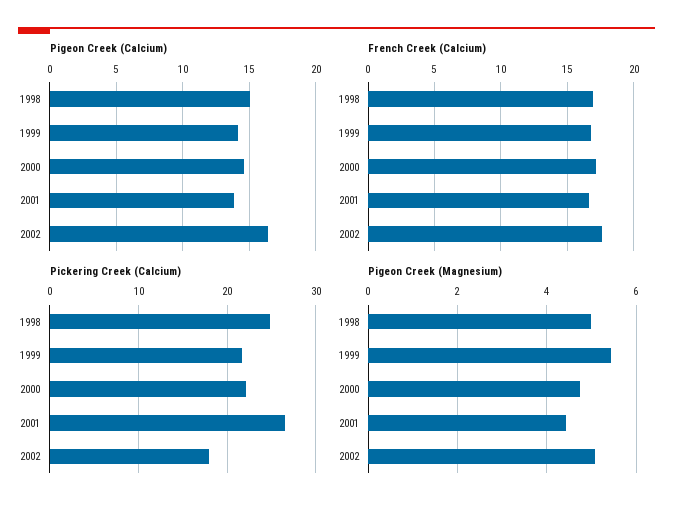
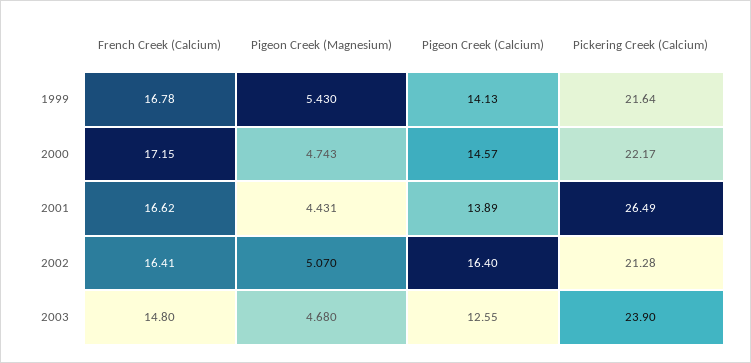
Pigeon Creek (Calcium), 1998: 15 -> none
French Creek (Calcium), 1998: 17 -> none
French Creek (Calcium), 2002: 17.5 -> 16.41
Pickering Creek (Calcium), 1998: 25 -> none
Pickering Creek (Calcium), 2002: 18 -> 21.28
Pigeon Creek (Magnesium), 1998: 5 -> none
French Creek (Calcium), 2003: none -> 14.8
Pigeon Creek (Magnesium), 2003: none -> 4.68
Pigeon Creek (Calcium), 2003: none -> 12.55
Pickering Creek (Calcium), 2003: none -> 23.9

